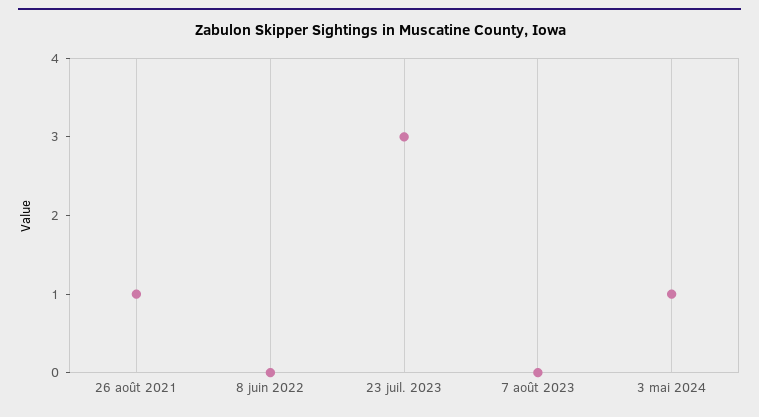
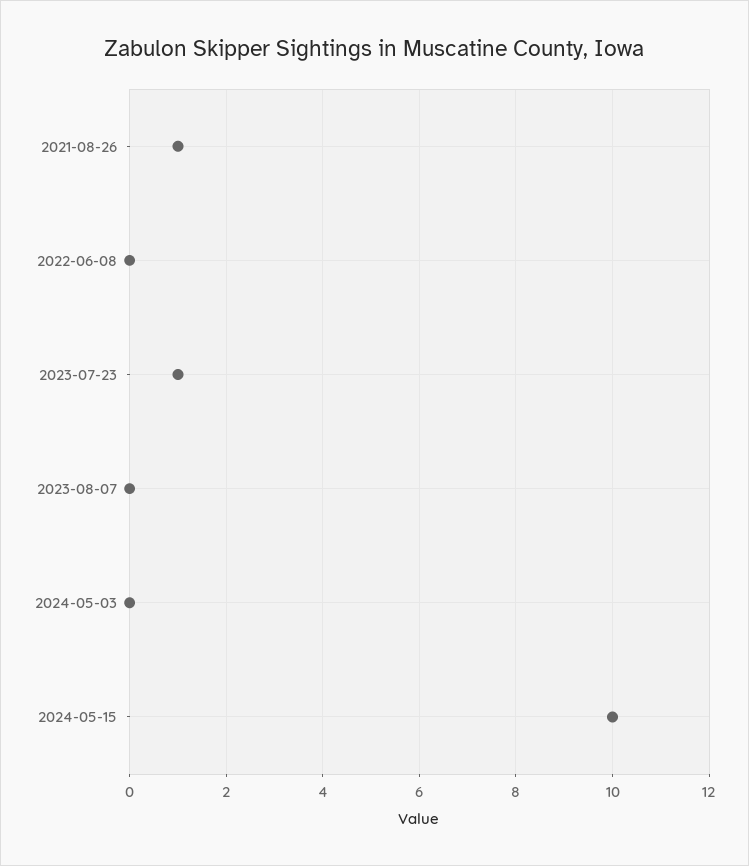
23 juil. 2023: 3 -> 1
3 mai 2024: 1 -> 0
2024-05-15: none -> 10

